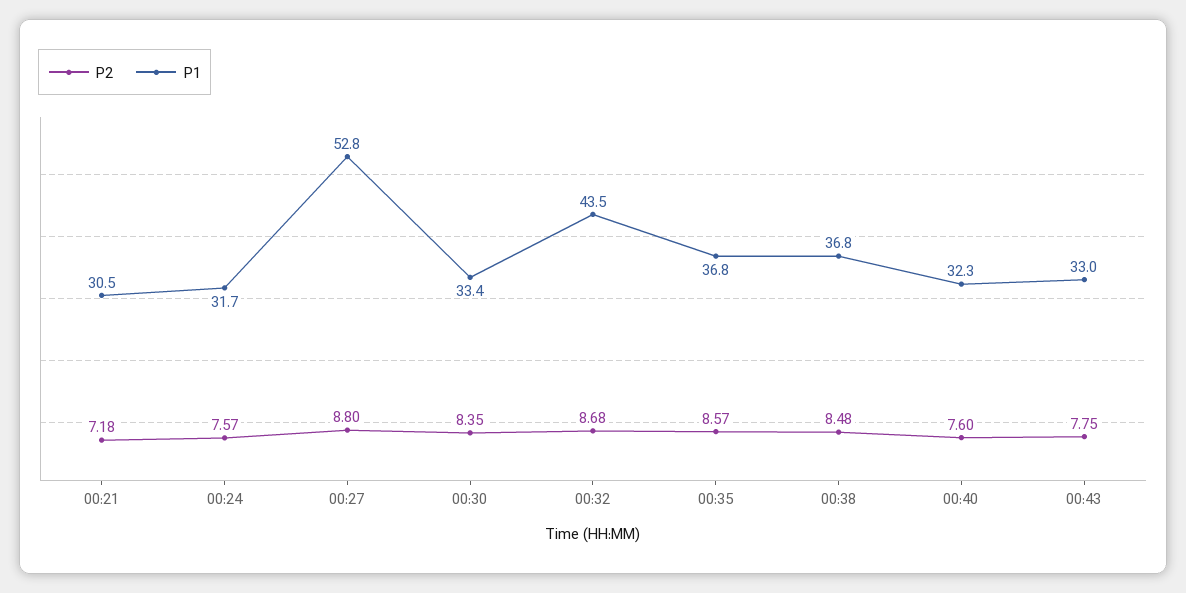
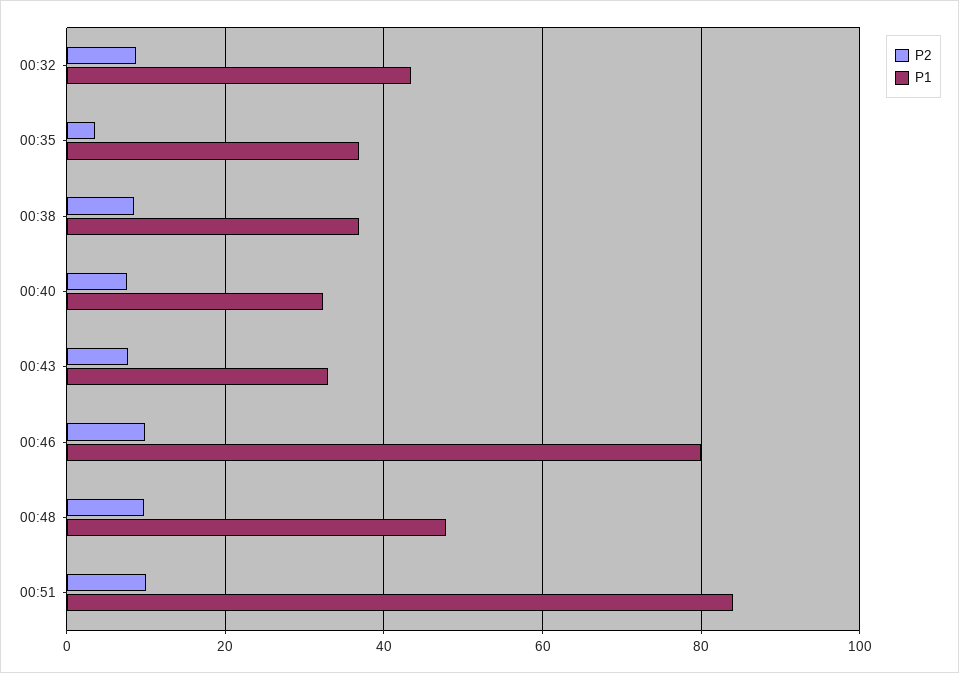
P2, 00:21: 7.18 -> none
P1, 00:21: 30.5 -> none
P2, 00:24: 7.57 -> none
P1, 00:24: 31.7 -> none
P2, 00:27: 8.8 -> none
P1, 00:27: 52.8 -> none
P2, 00:30: 8.35 -> none
P1, 00:30: 33.4 -> none
P2, 00:35: 8.57 -> 4
P2, 00:46: none -> 10
P1, 00:46: none -> 80
P2, 00:48: none -> 10
P1, 00:48: none -> 48
P2, 00:51: none -> 10
P1, 00:51: none -> 84

